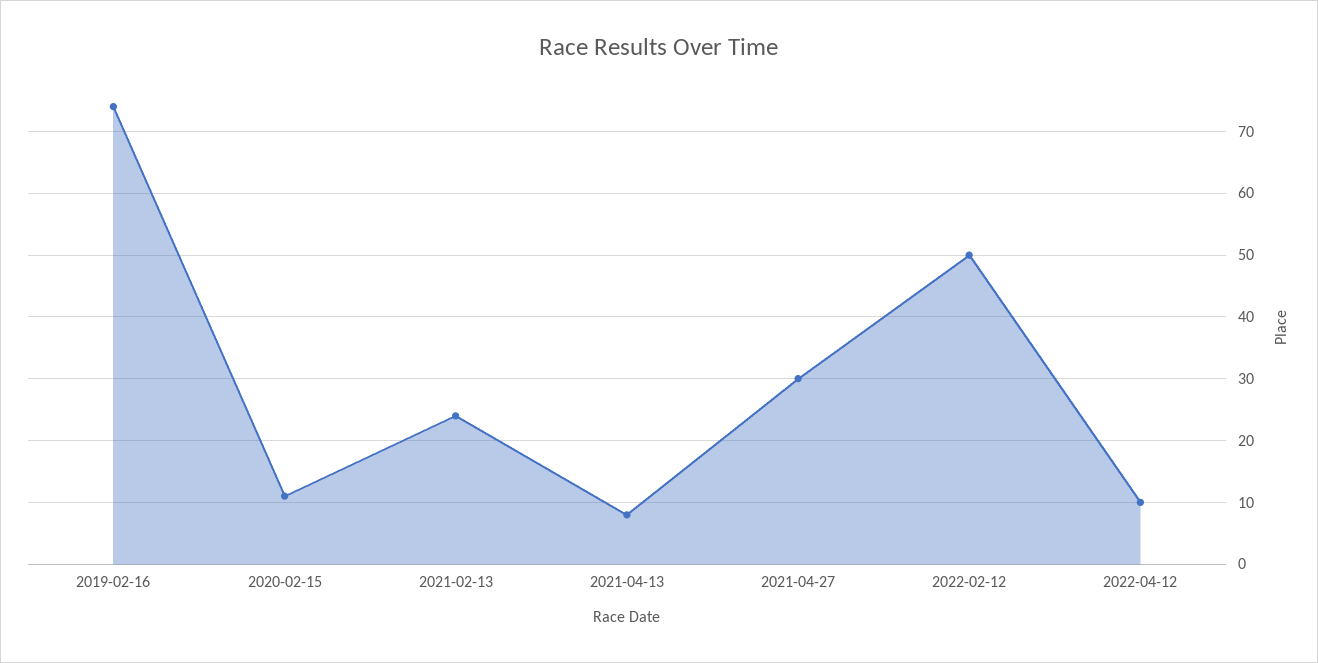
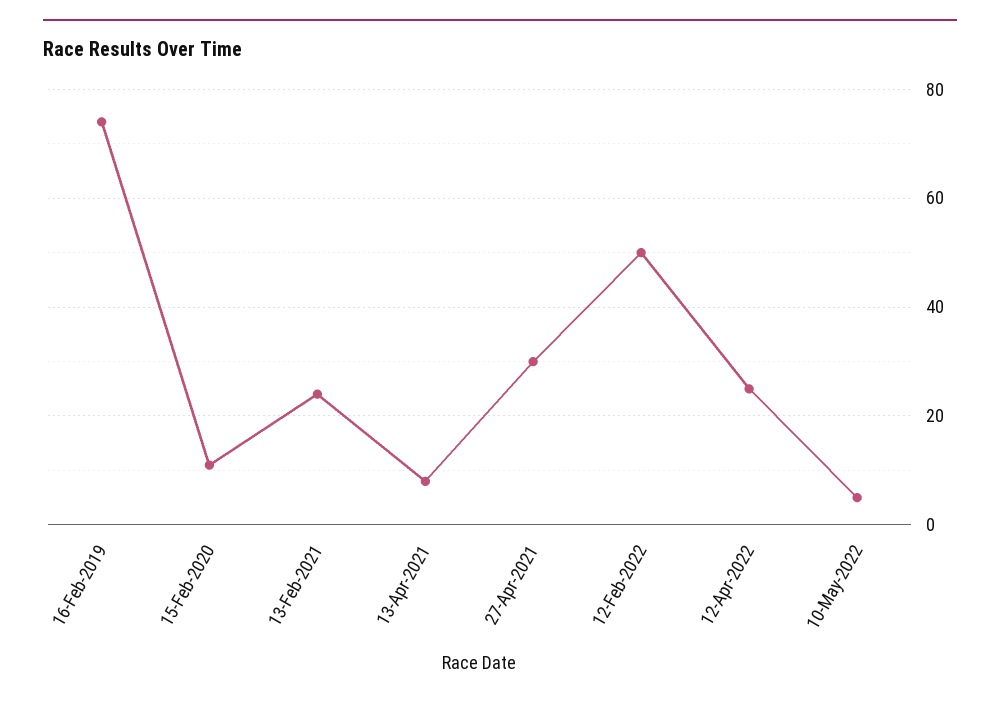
2022-04-12: 10 -> 25
10-May-2022: none -> 5

